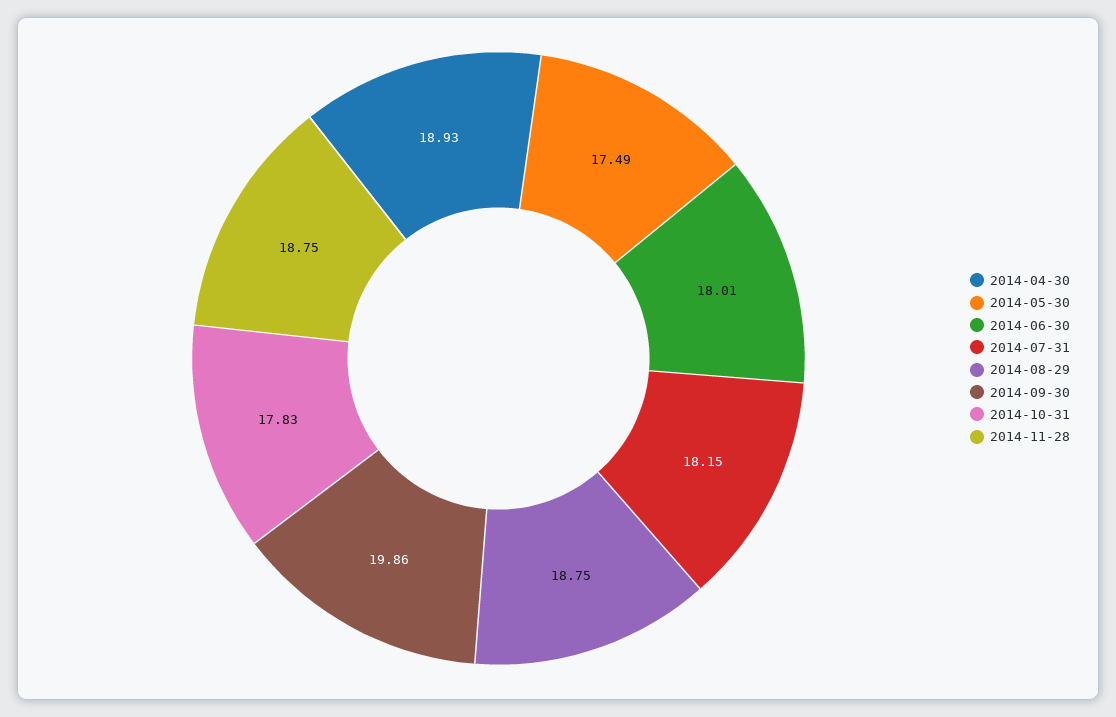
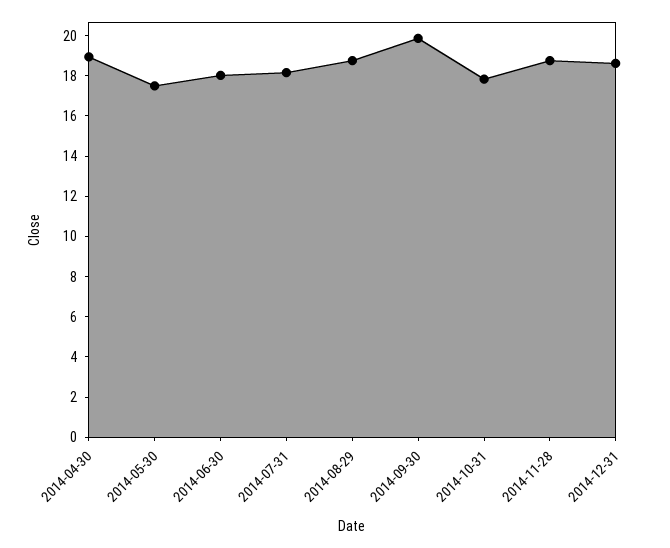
2014-12-31: none -> 18.5

